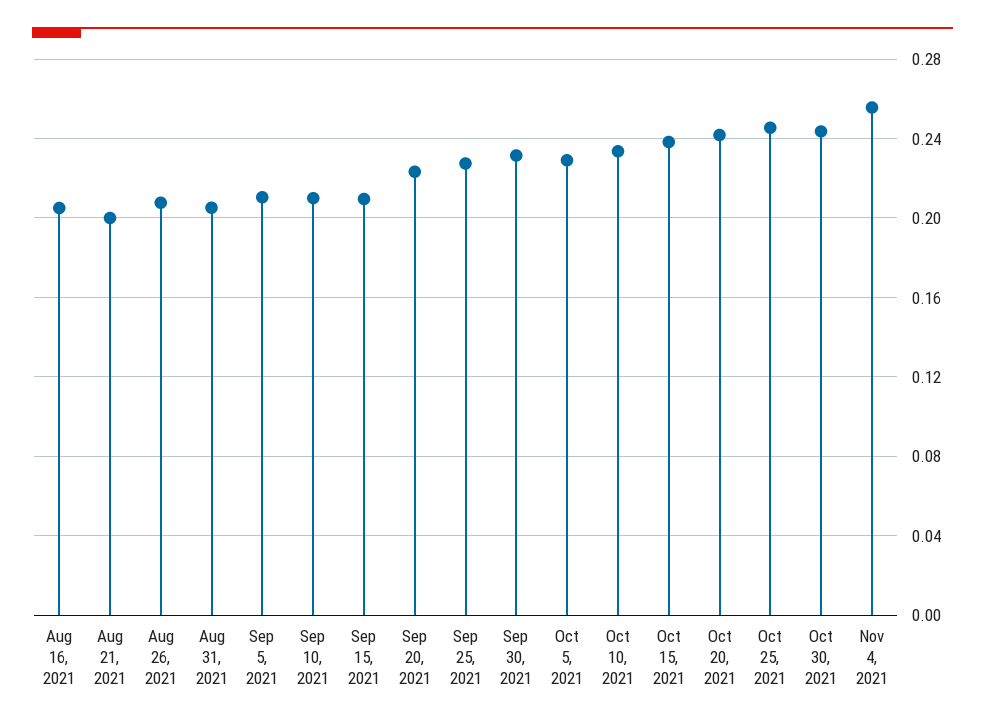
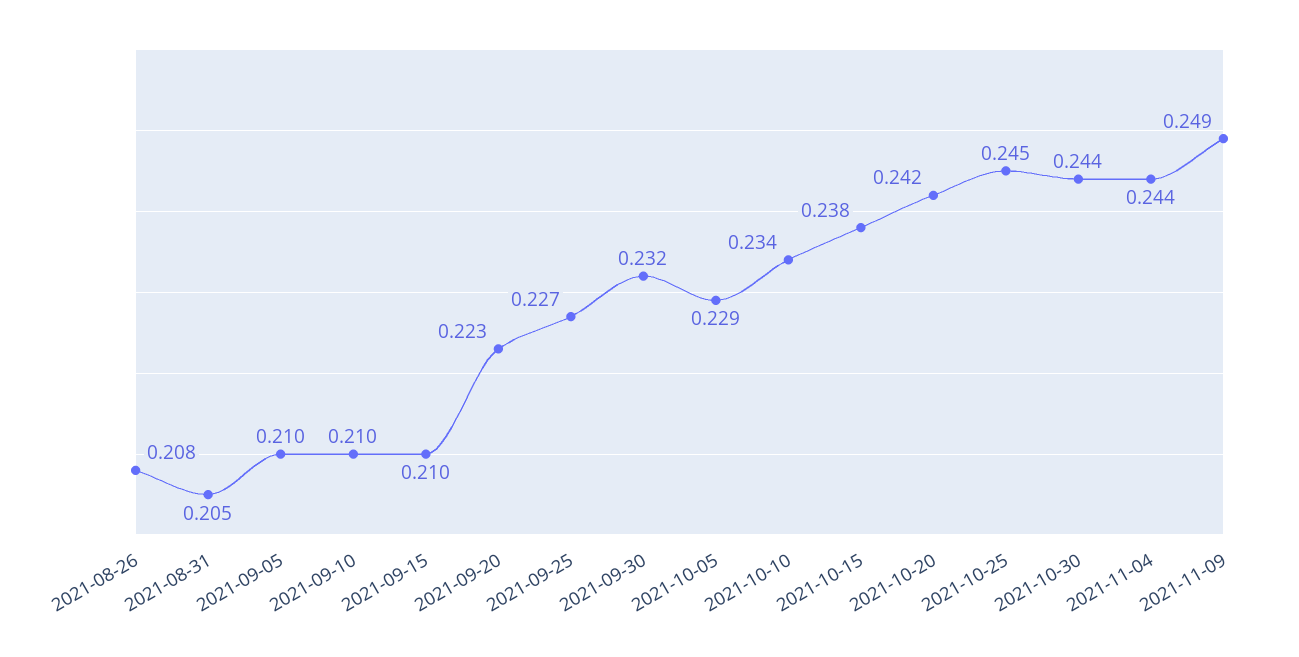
Aug 16, 2021: 0.205 -> none
Aug 21, 2021: 0.2 -> none
Nov 4, 2021: 0.255 -> 0.244
2021-11-09: none -> 0.249

